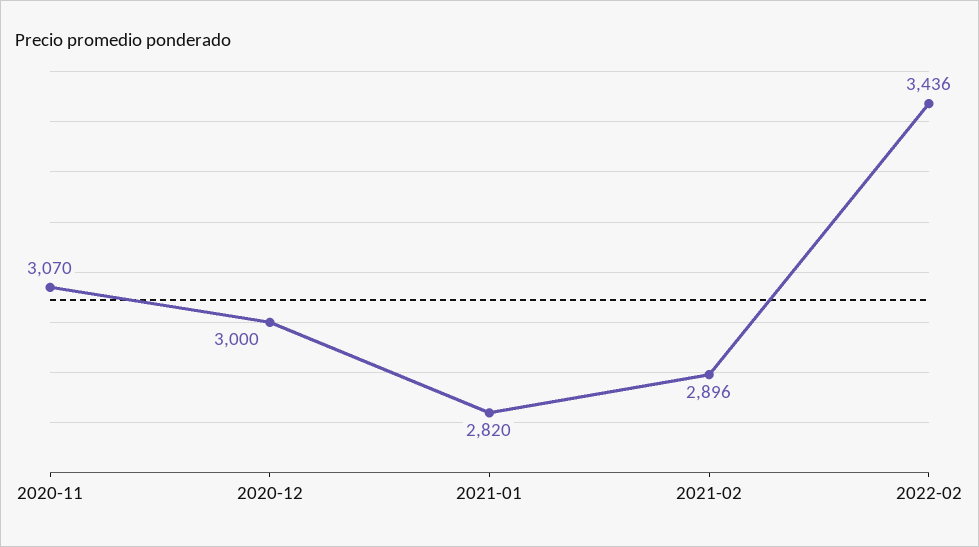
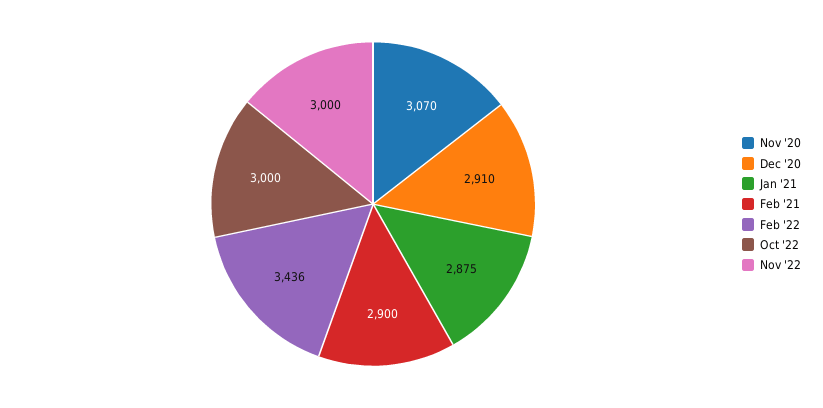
2020-12: 3000 -> 2910
2021-01: 2820 -> 2875
2021-02: 2896 -> 2900
Oct '22: none -> 3000
Nov '22: none -> 3000

